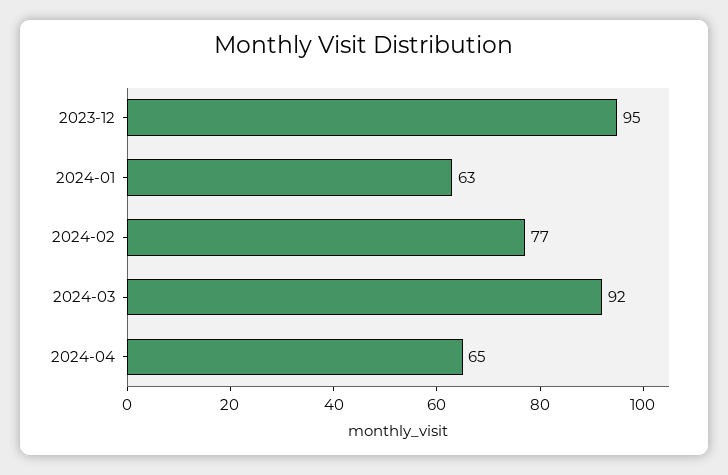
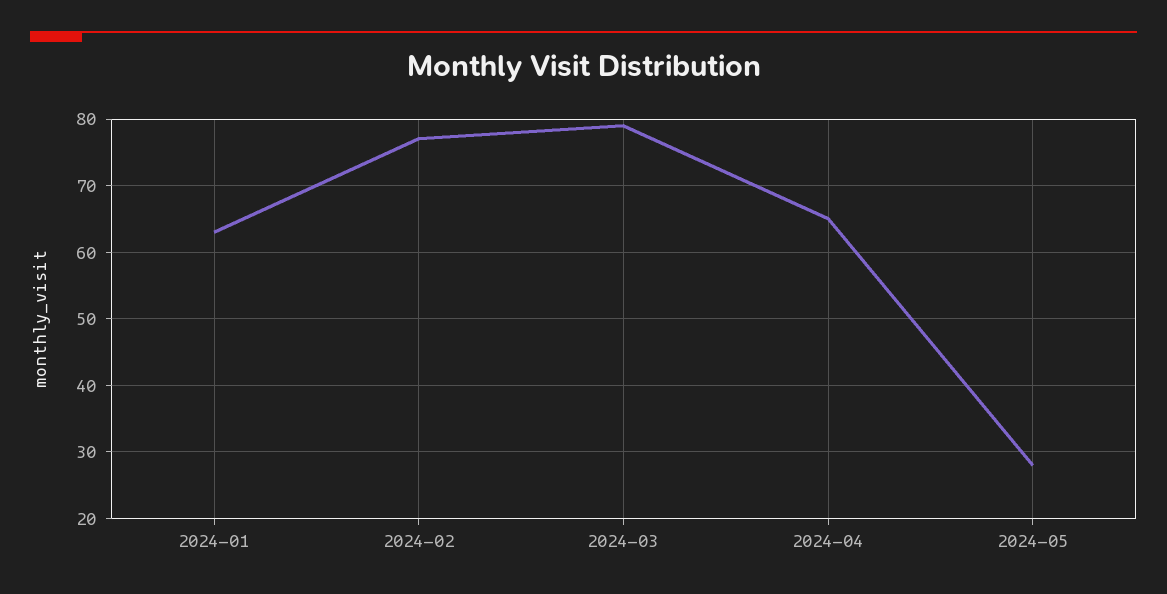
2023-12: 95 -> none
2024-03: 92 -> 79
2024-05: none -> 28

